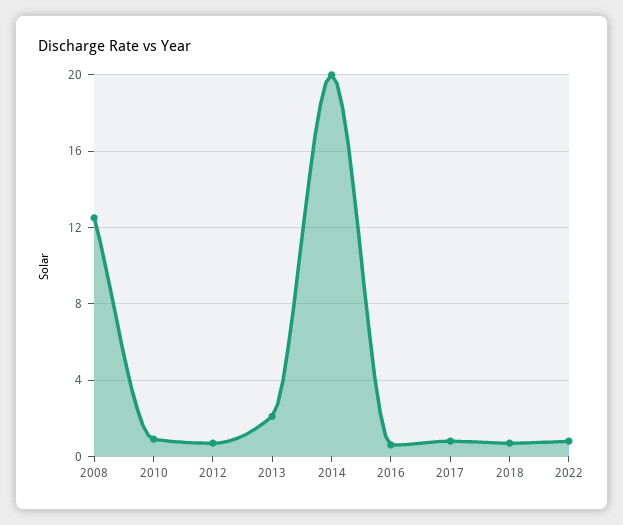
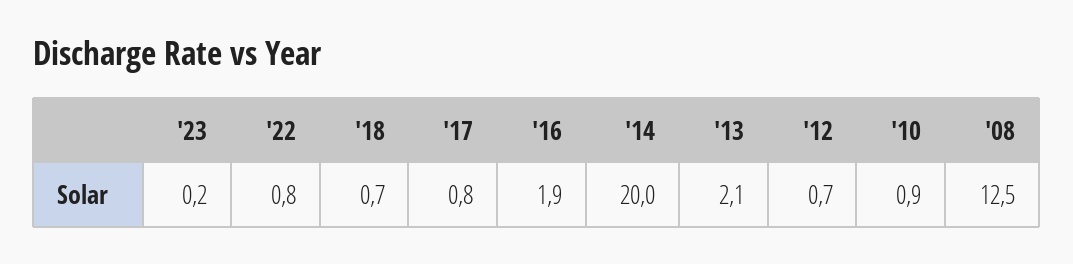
2016: 0.5 -> 1.9
'23: none -> 0.2

